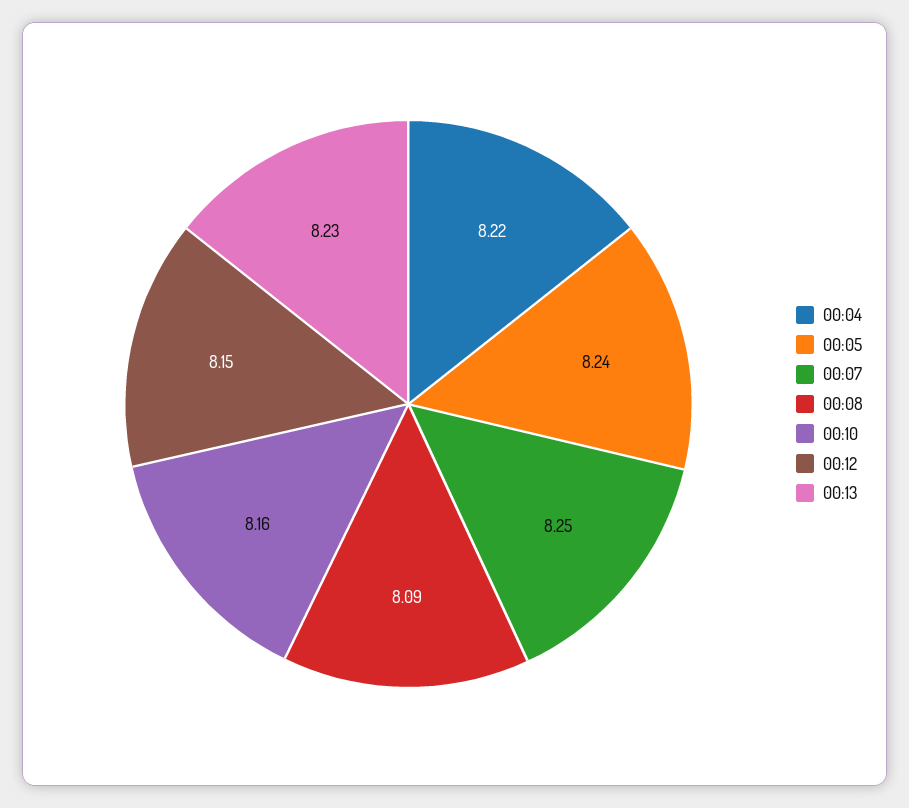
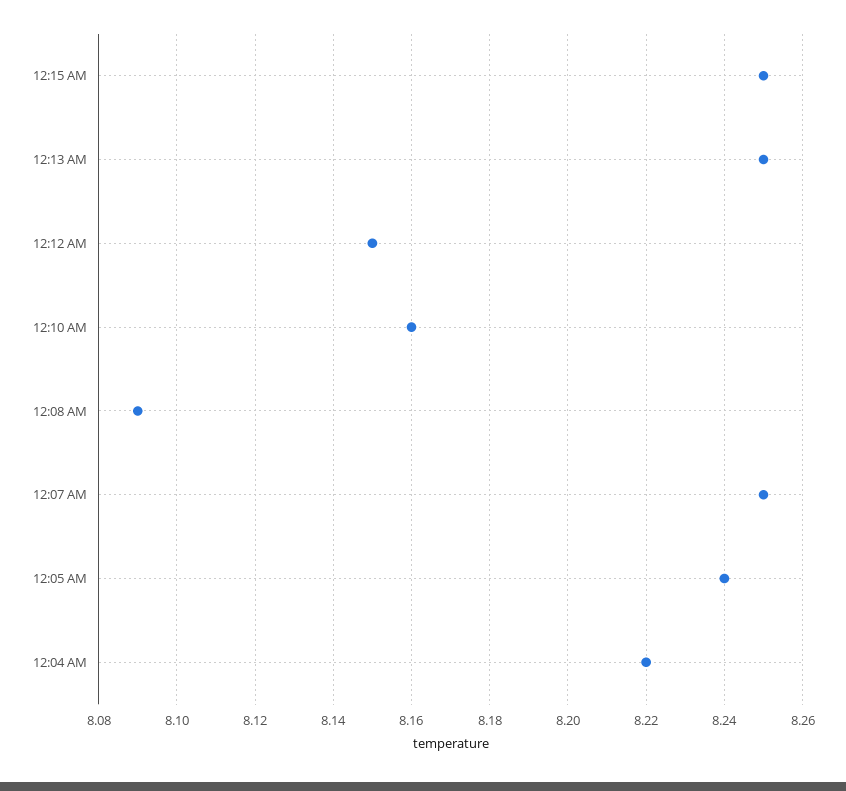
00:13: 8.23 -> 8.25
12:15 AM: none -> 8.25

